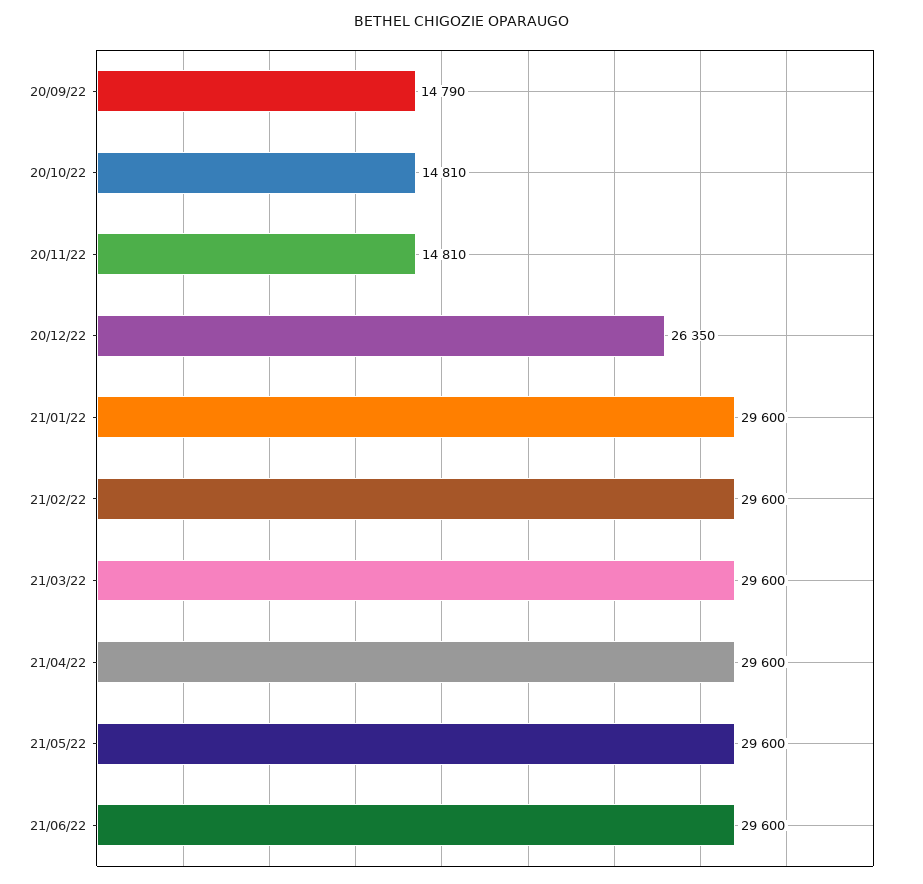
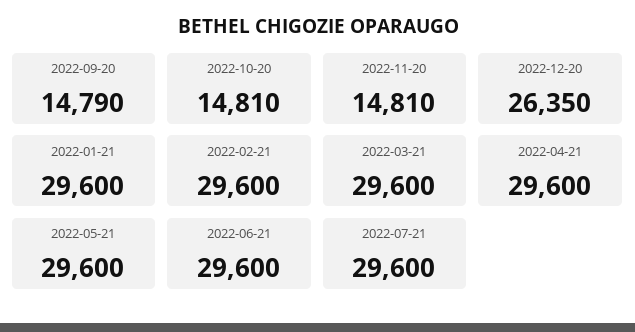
2022-07-21: none -> 29600

